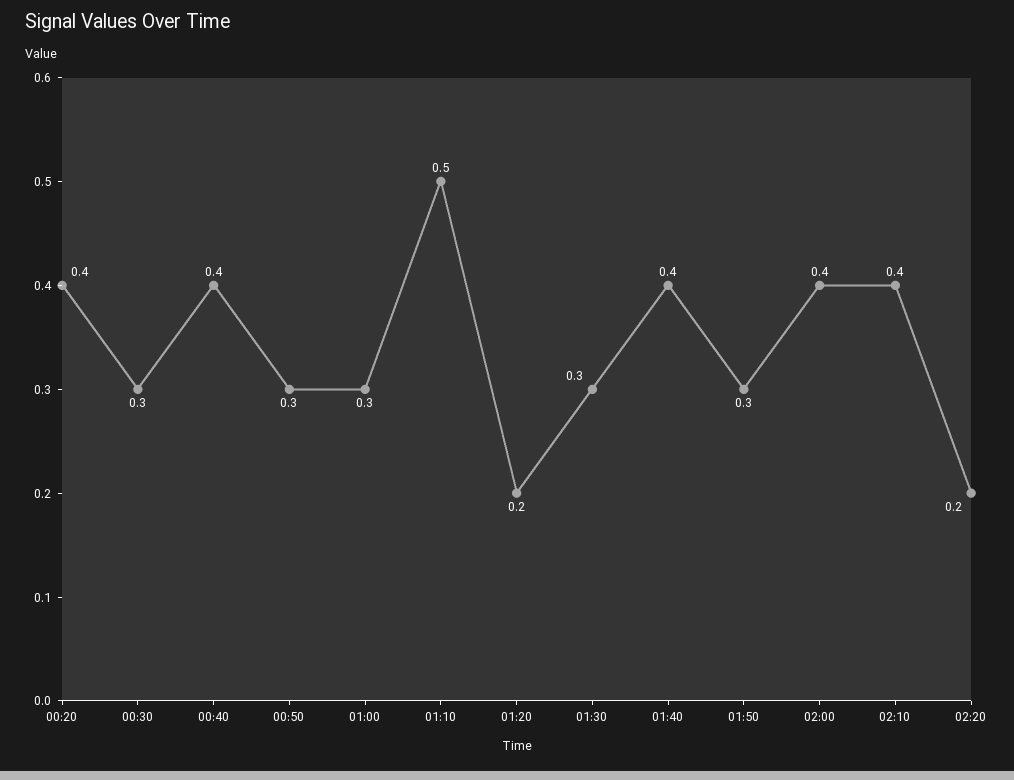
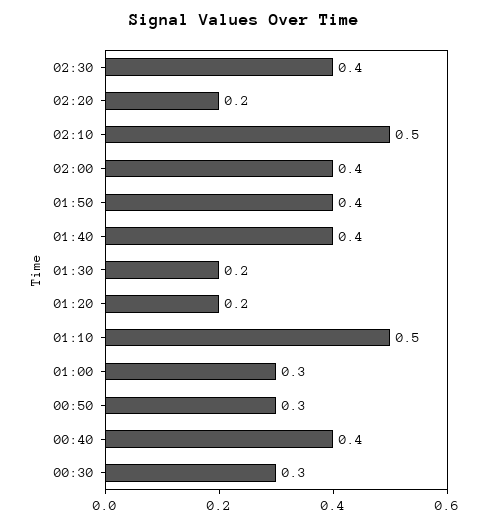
00:20: 0.4 -> none
01:30: 0.3 -> 0.2
01:50: 0.3 -> 0.4
02:10: 0.4 -> 0.5
02:30: none -> 0.4

